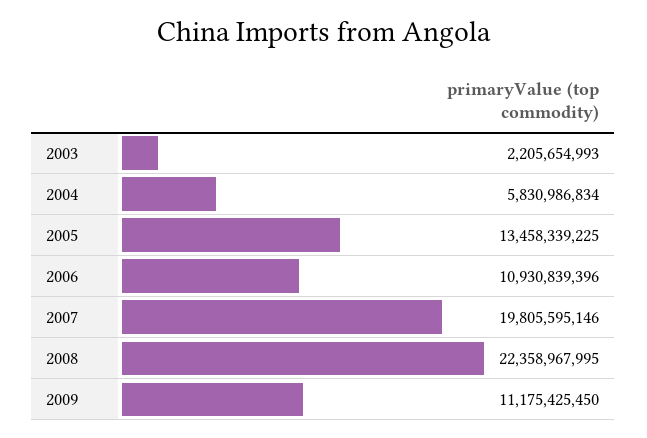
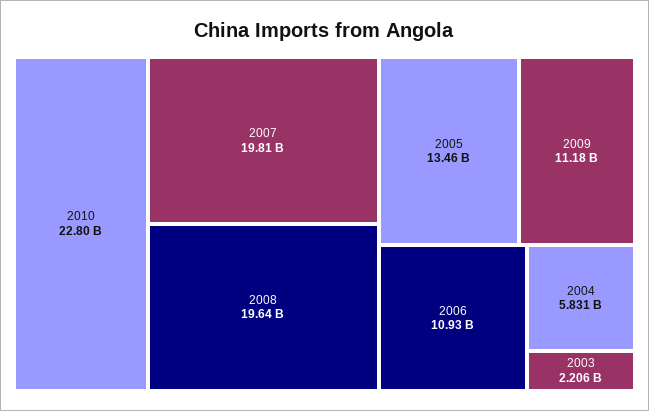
2008: 22358967995 -> 19640000000
2010: none -> 22800000000

